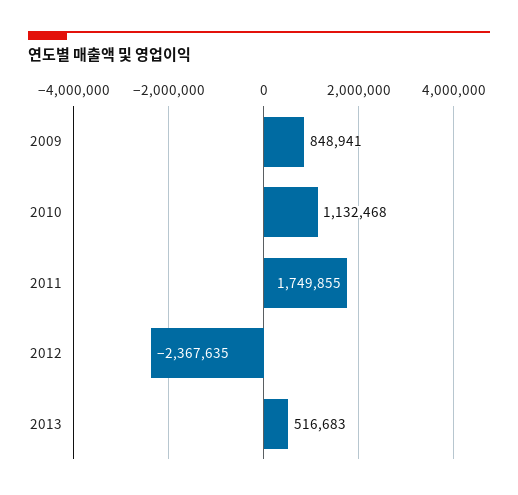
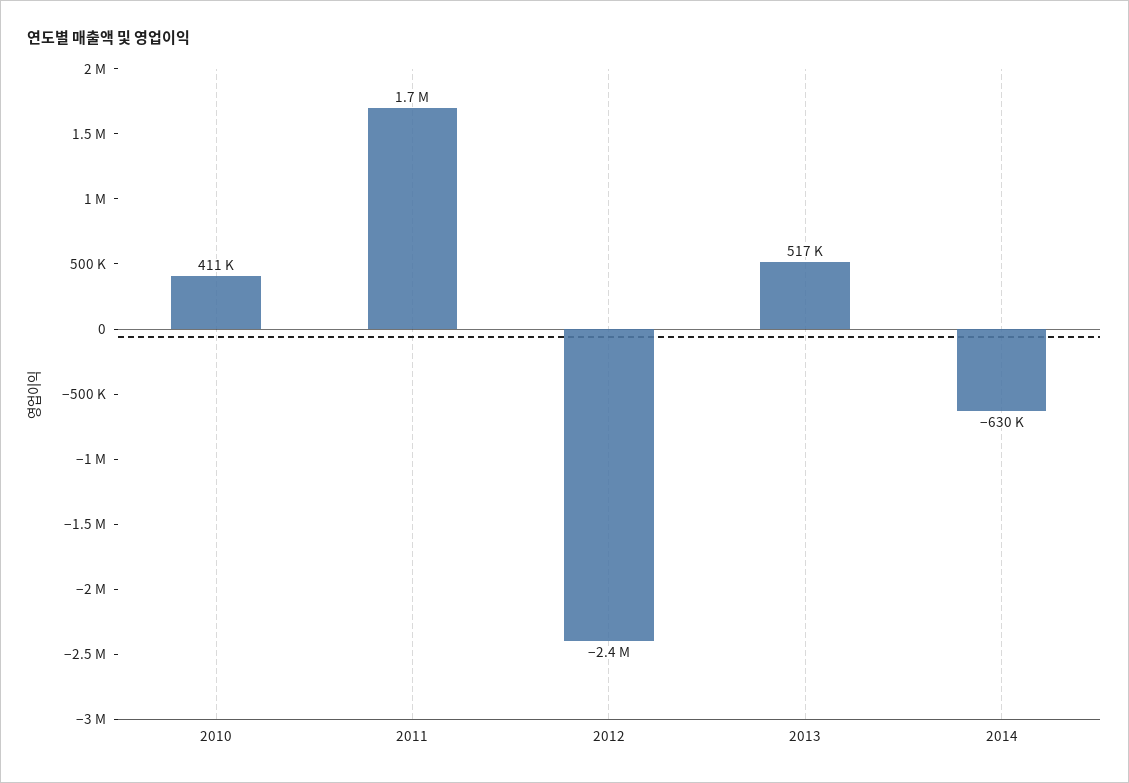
2009: 848941 -> none
2010: 1132468 -> 411000
2014: none -> -630000

